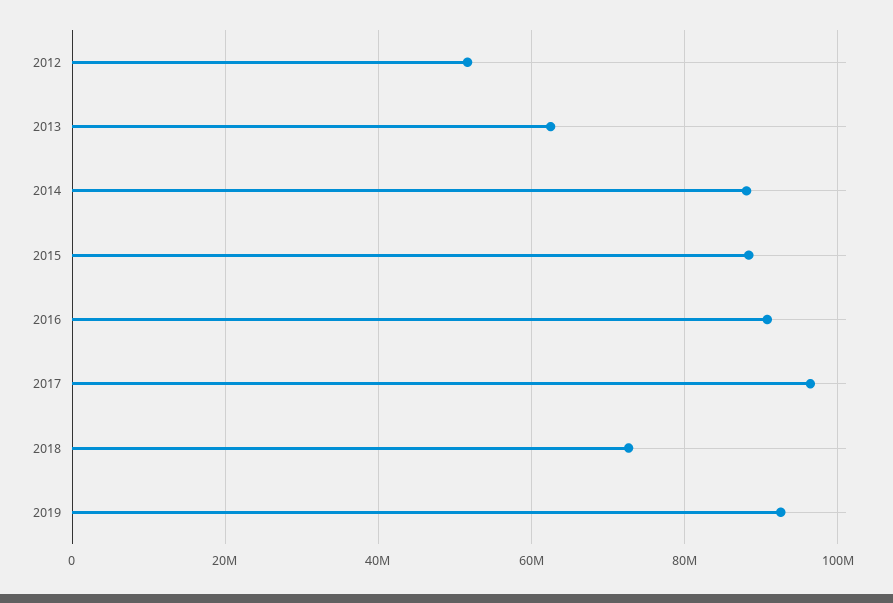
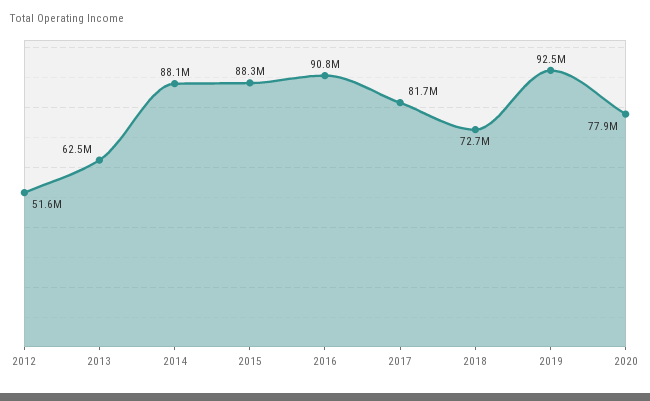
2017: 96000000 -> 81700000
2020: none -> 77900000

